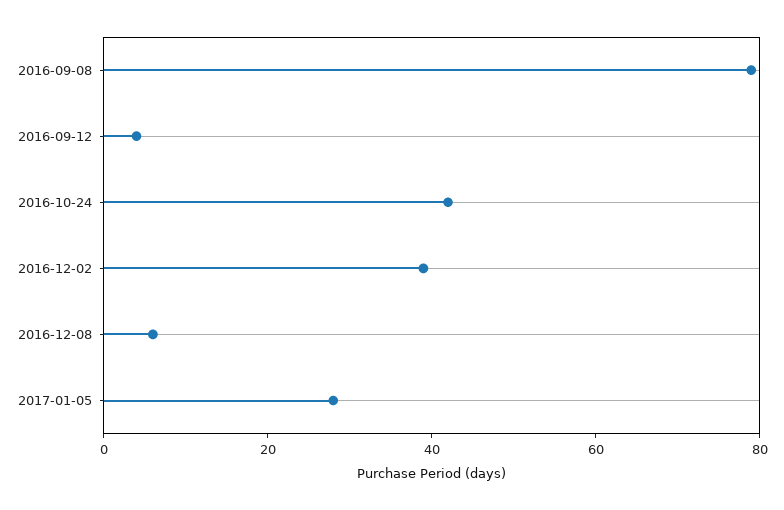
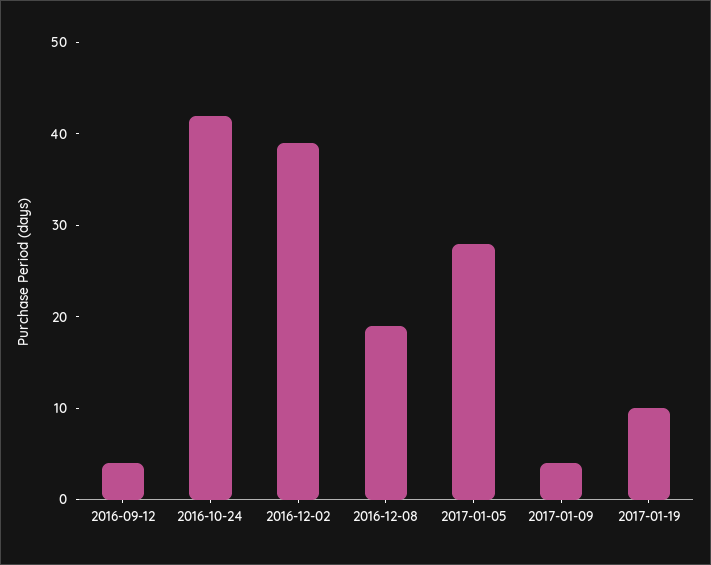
2016-09-08: 80 -> none
2016-12-08: 5 -> 19
2017-01-09: none -> 4
2017-01-19: none -> 10

